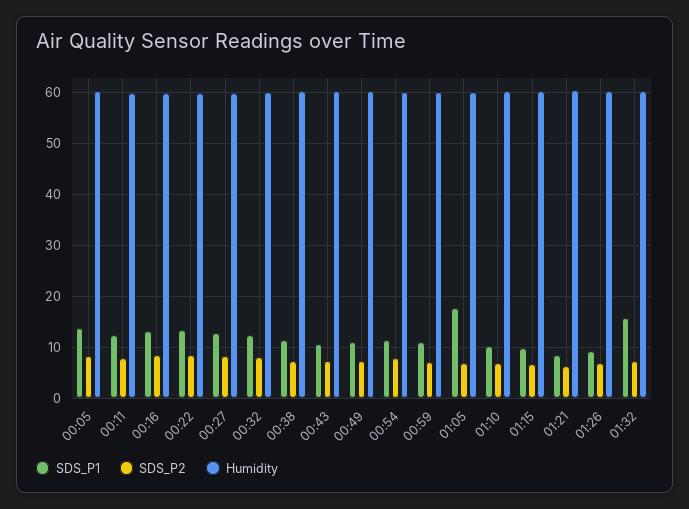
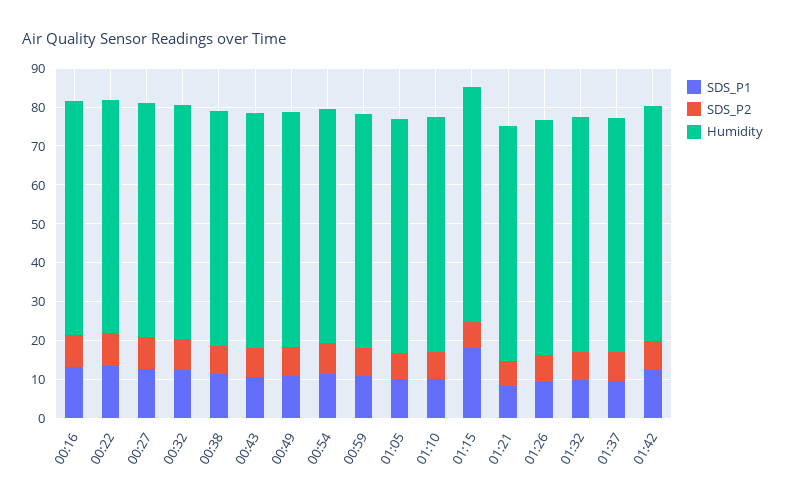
SDS_P1, 00:05: 14 -> none
SDS_P2, 00:05: 8 -> none
Humidity, 00:05: 60 -> none
SDS_P1, 00:11: 12 -> none
SDS_P2, 00:11: 8 -> none
Humidity, 00:11: 60 -> none
SDS_P1, 01:05: 18 -> 10
SDS_P1, 01:15: 10 -> 17.5
SDS_P1, 01:32: 16 -> 10
SDS_P1, 01:37: none -> 10
SDS_P2, 01:37: none -> 7.5
Humidity, 01:37: none -> 60
SDS_P1, 01:42: none -> 12.5
SDS_P2, 01:42: none -> 7.5
Humidity, 01:42: none -> 60

